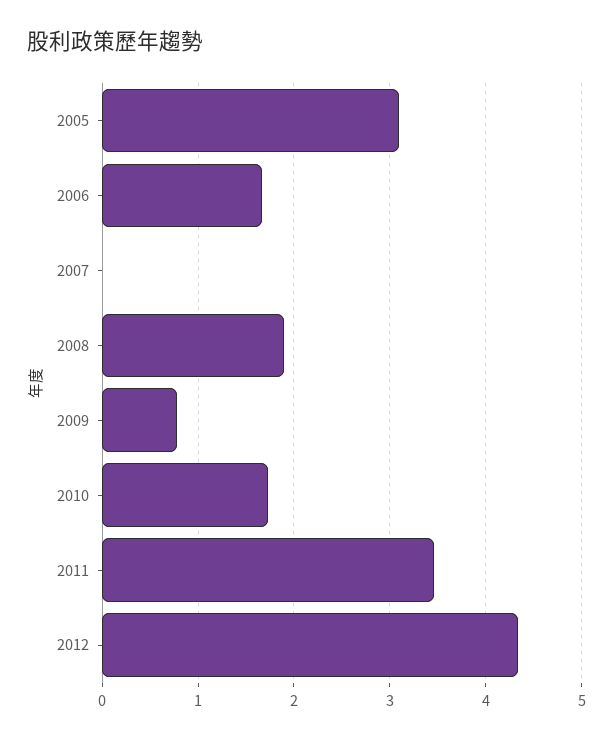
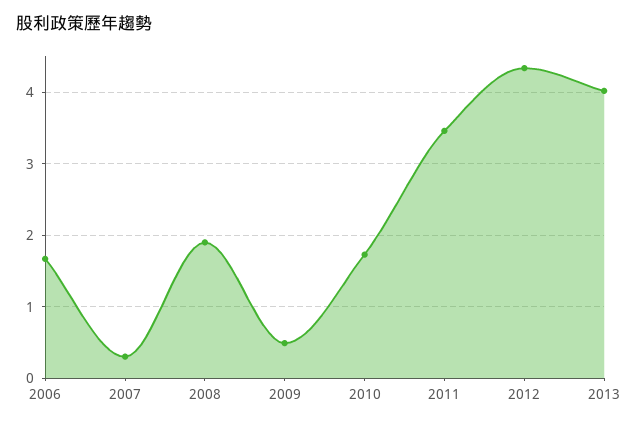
2005: 3.1 -> none
2007: 0 -> 0.3
2009: 0.8 -> 0.5
2013: none -> 4

